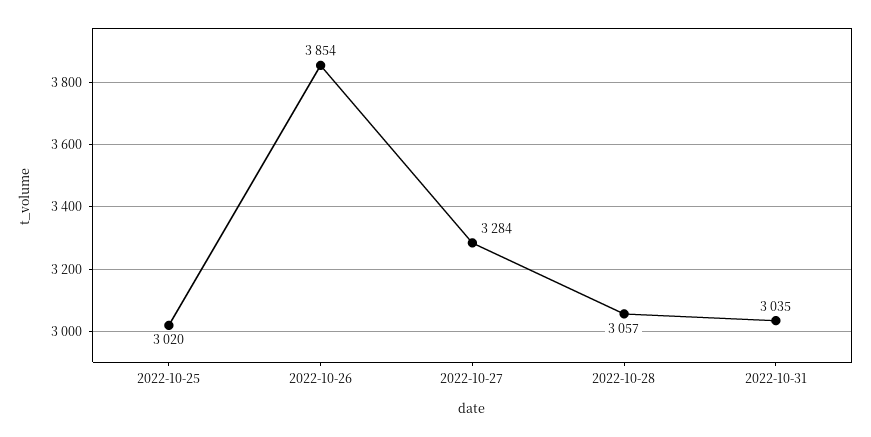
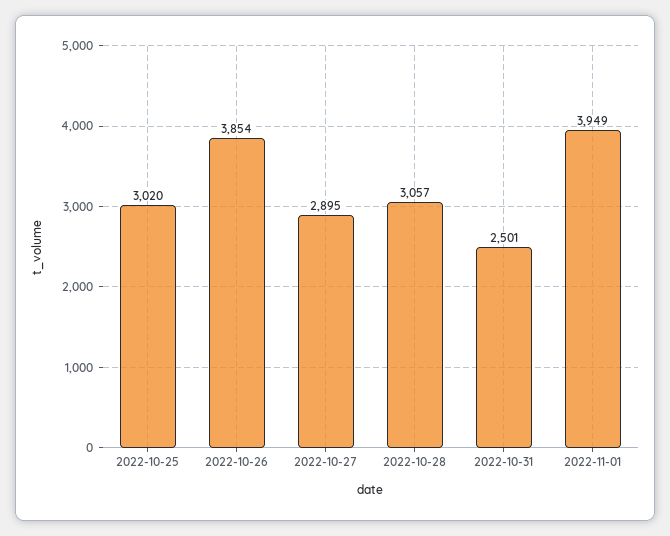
2022-10-27: 3284 -> 2895
2022-10-31: 3035 -> 2501
2022-11-01: none -> 3949

